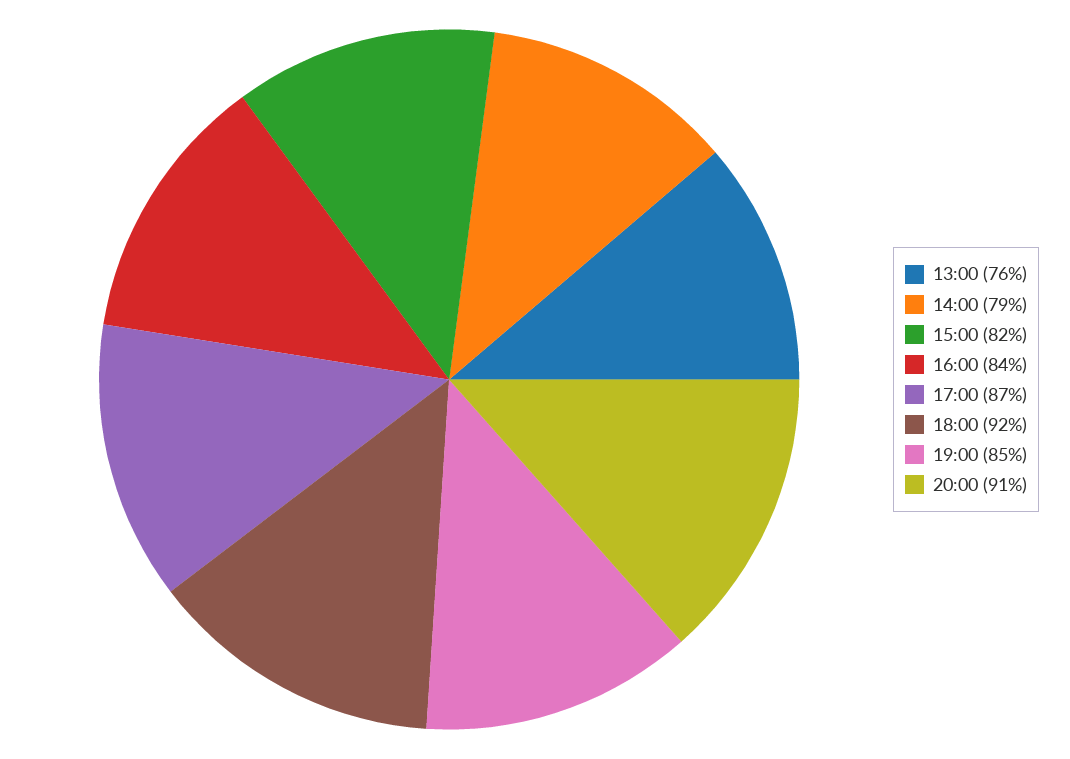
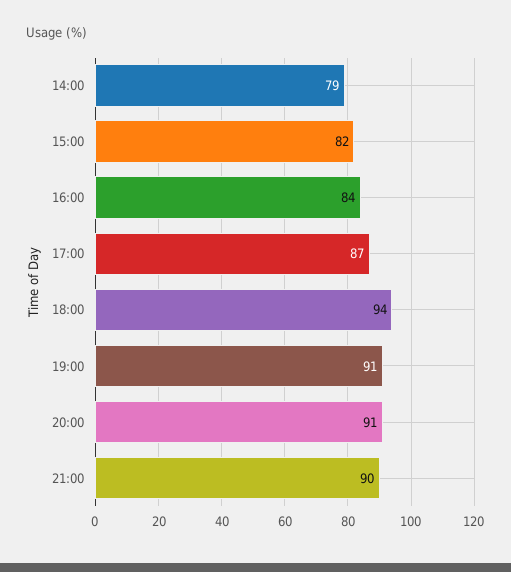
13:00: 76 -> none
18:00: 92 -> 94
19:00: 85 -> 91
21:00: none -> 90

